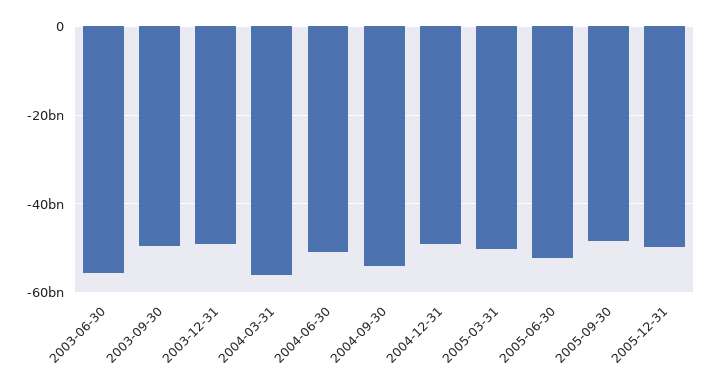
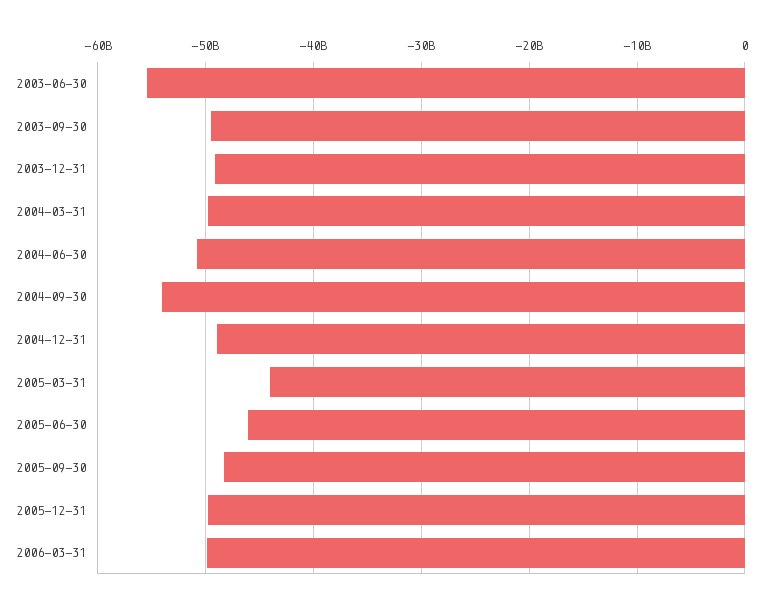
2004-03-31: -56000000000 -> -50000000000
2005-03-31: -50000000000 -> -44000000000
2005-06-30: -52000000000 -> -46000000000
2006-03-31: none -> -50000000000

